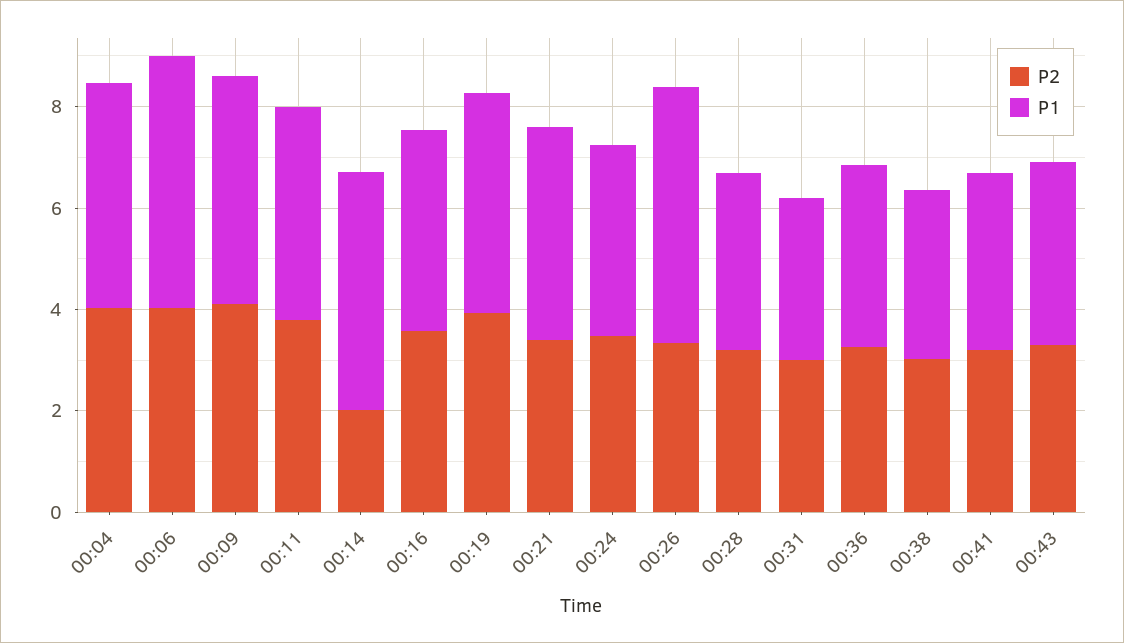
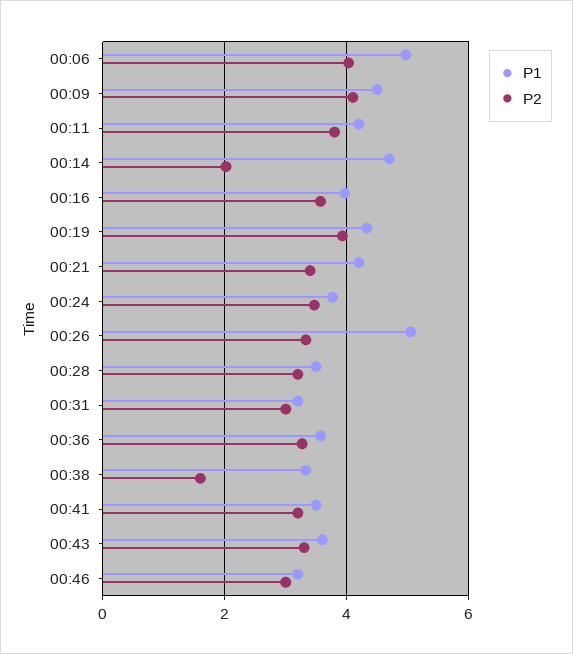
P2, 00:04: 4 -> none
P1, 00:04: 4.5 -> none
P2, 00:38: 3 -> 1.6
P1, 00:46: none -> 3.2
P2, 00:46: none -> 3

